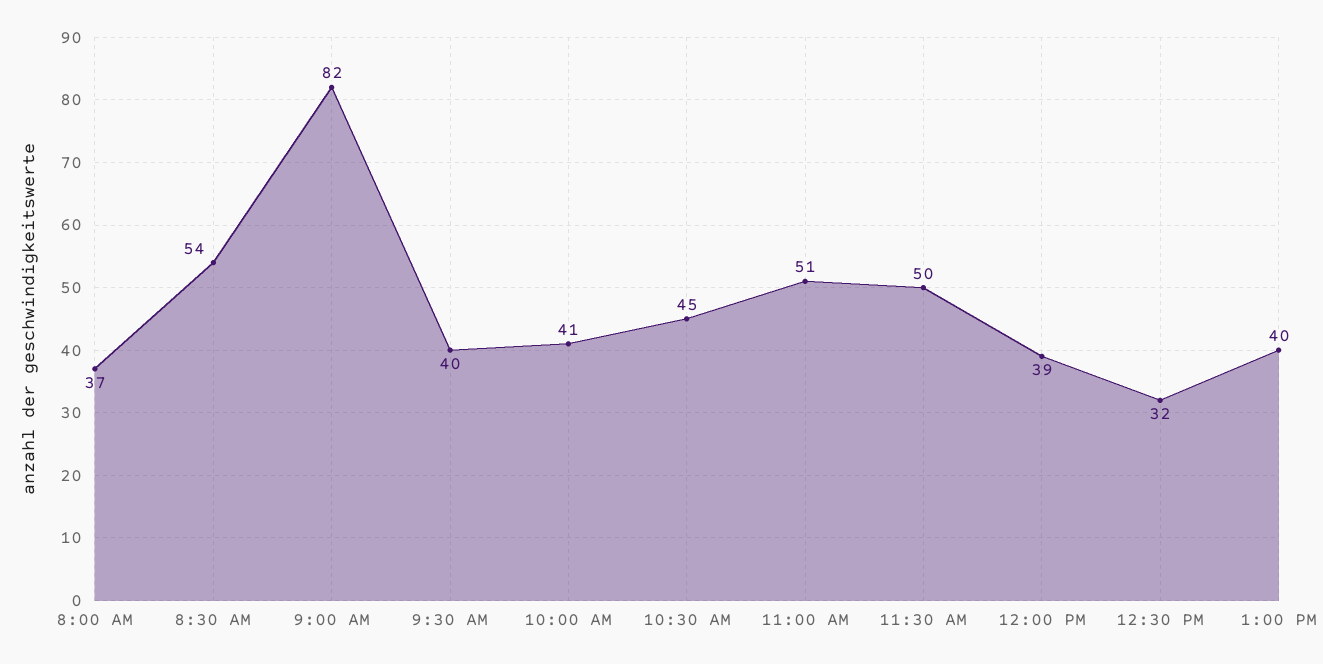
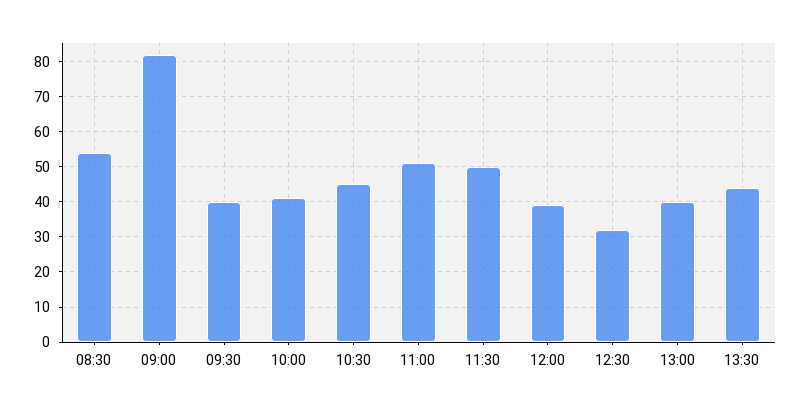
8:00 AM: 37 -> none
13:30: none -> 45

